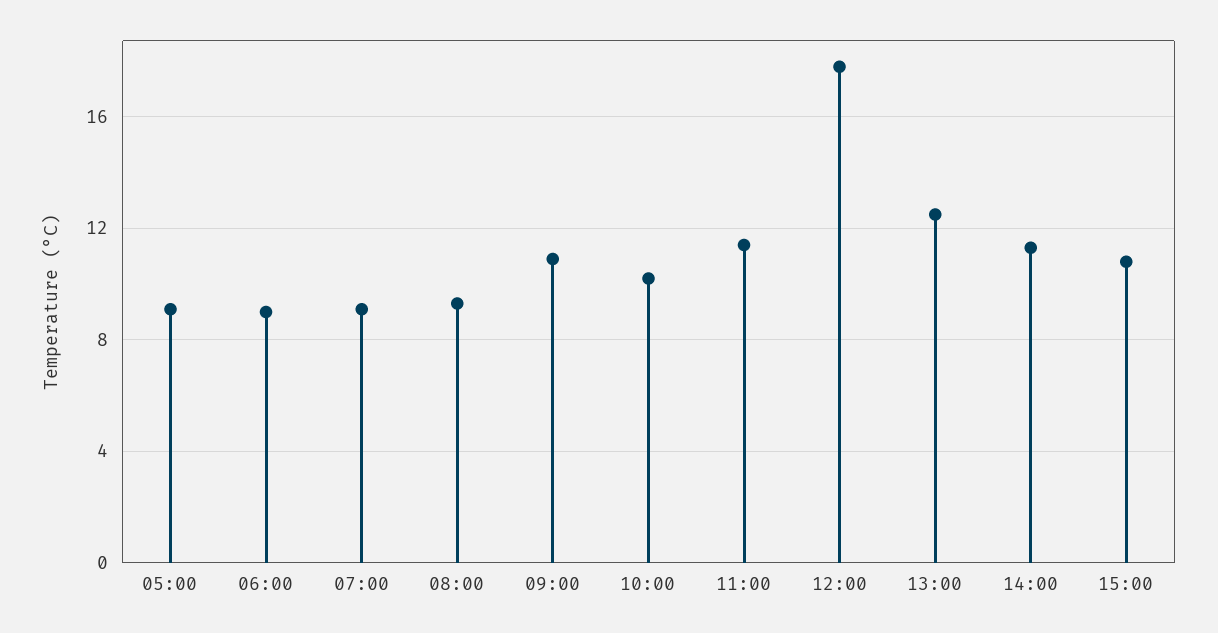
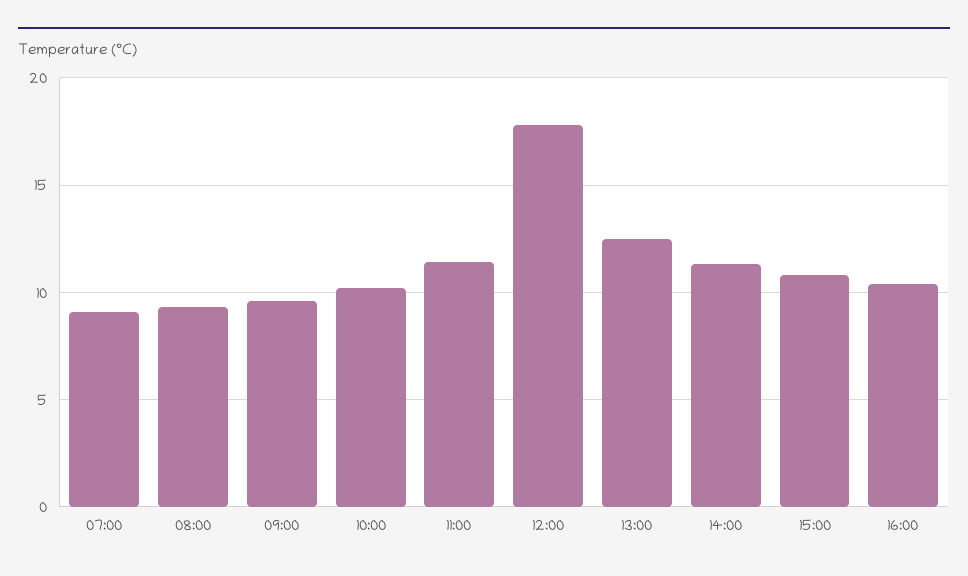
05:00: 9 -> none
06:00: 9 -> none
09:00: 11 -> 9.5
16:00: none -> 10.5

